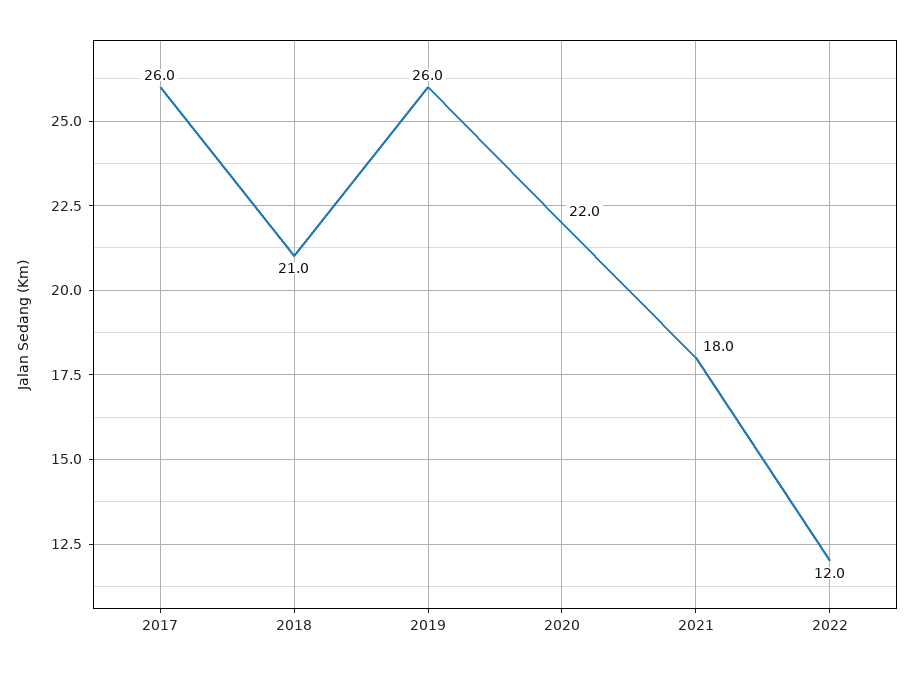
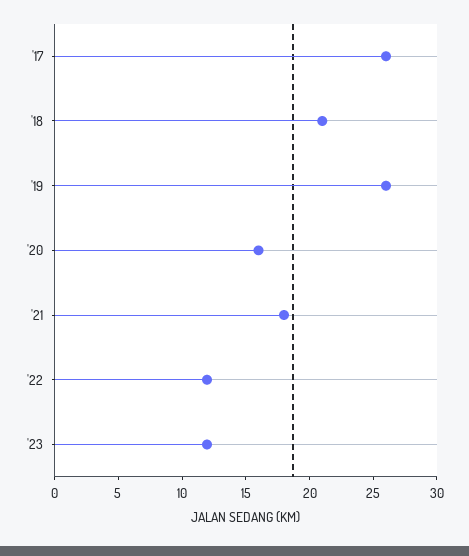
2020: 22 -> 16
'23: none -> 12

